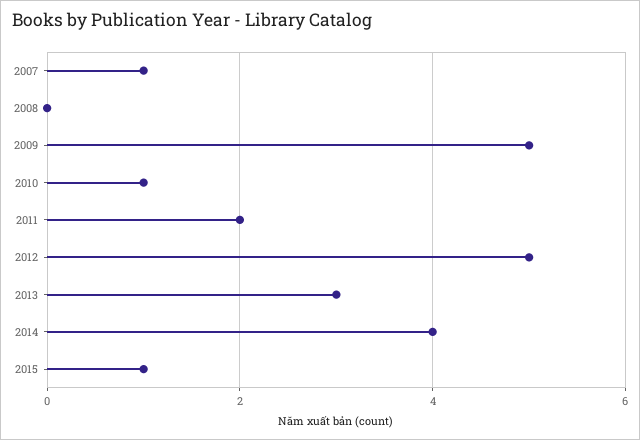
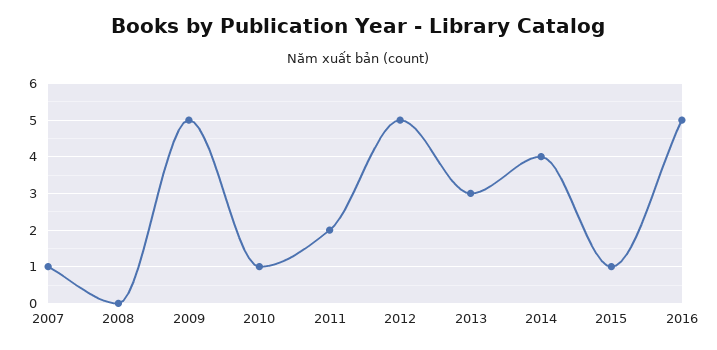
2016: none -> 5

